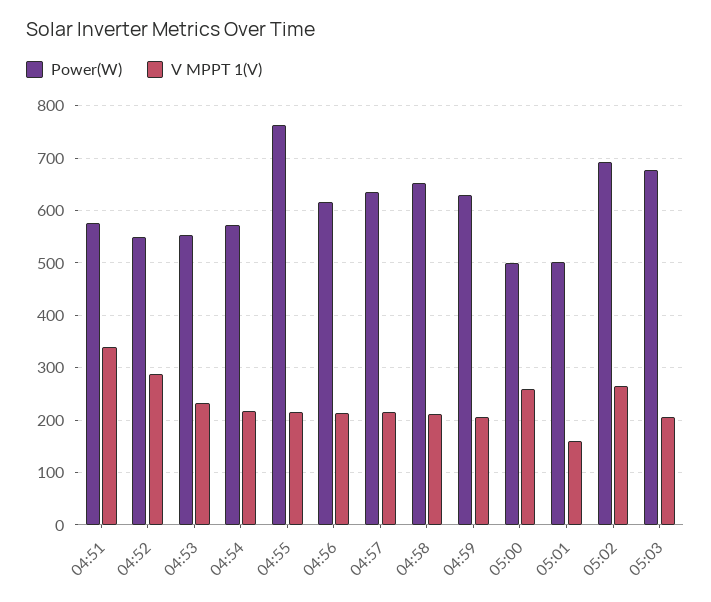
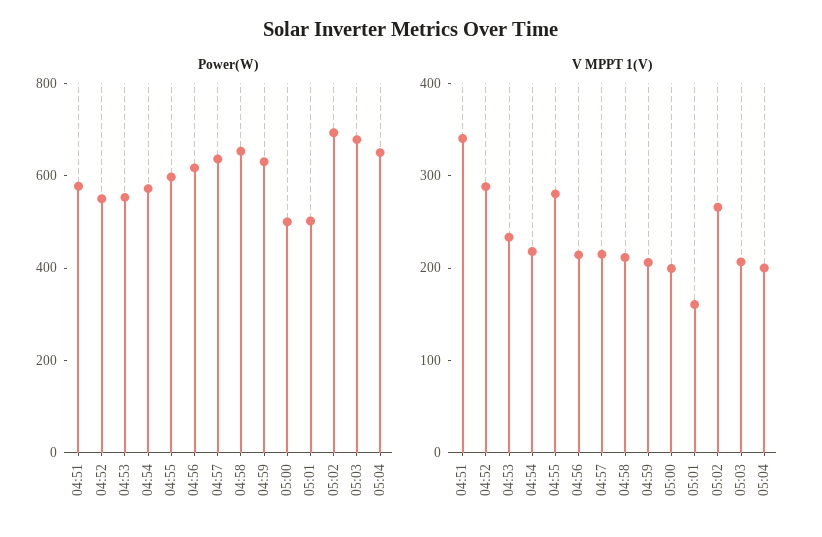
Power(W), 04:55: 760 -> 600
V MPPT 1(V), 04:55: 220 -> 280
V MPPT 1(V), 05:00: 260 -> 200
Power(W), 05:04: none -> 650
V MPPT 1(V), 05:04: none -> 200

